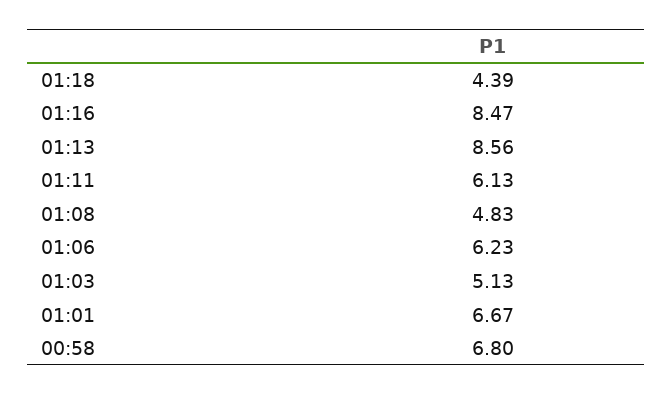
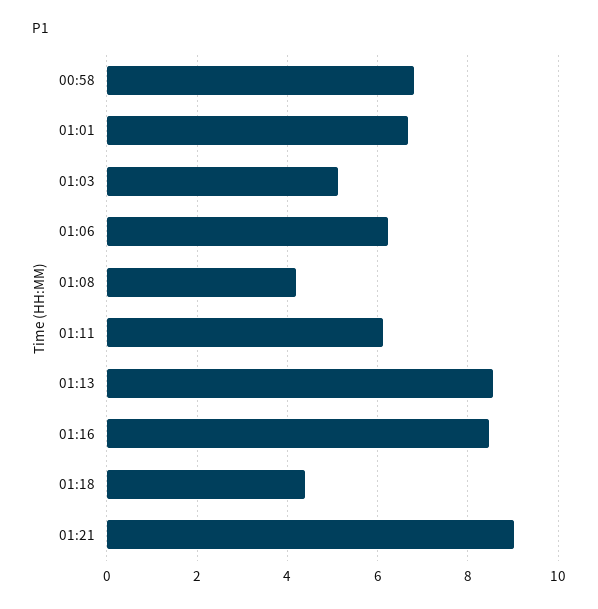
01:08: 4.83 -> 4.2
01:21: none -> 9

